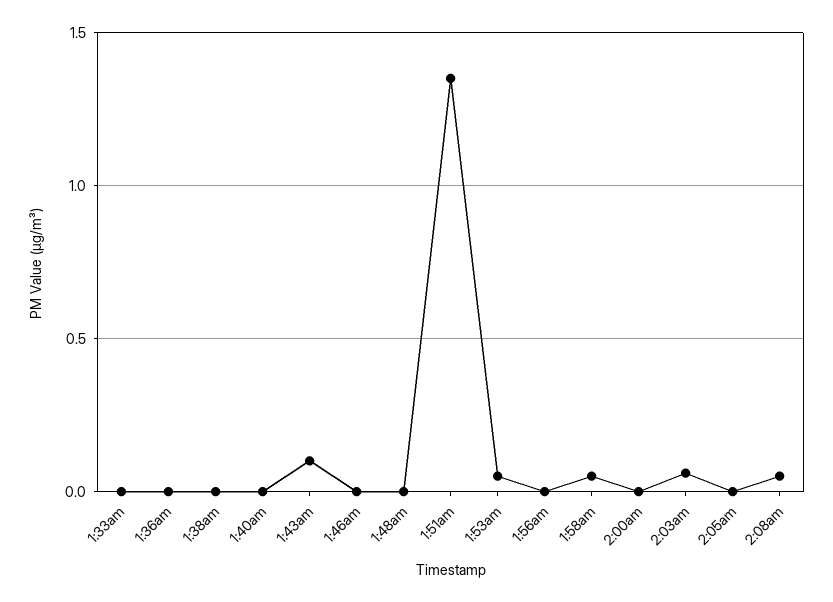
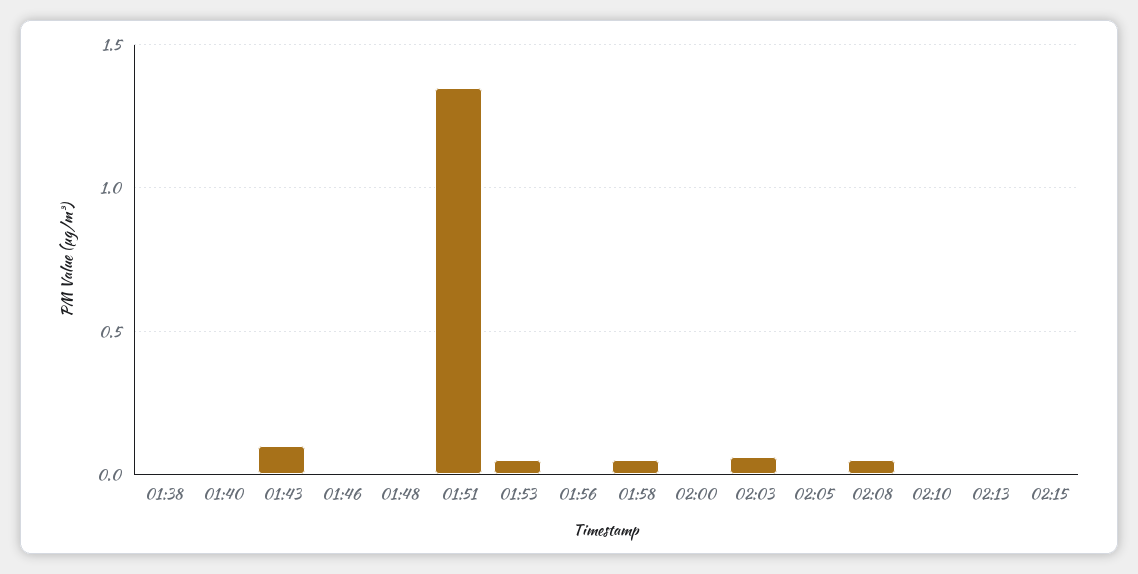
1:33am: 0 -> none
1:36am: 0 -> none
02:10: none -> 0
02:13: none -> 0
02:15: none -> 0

